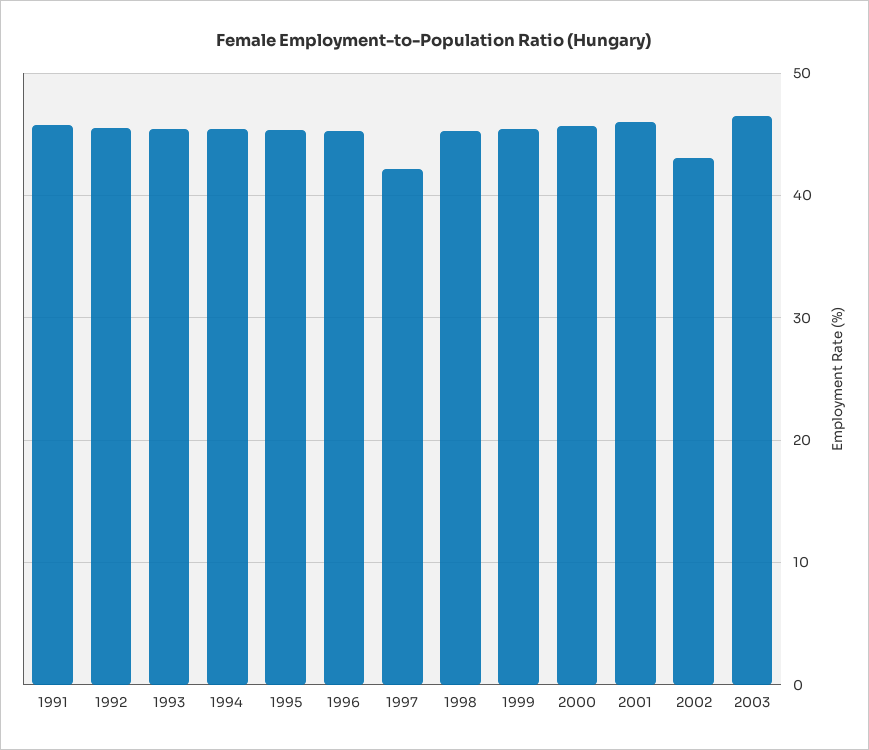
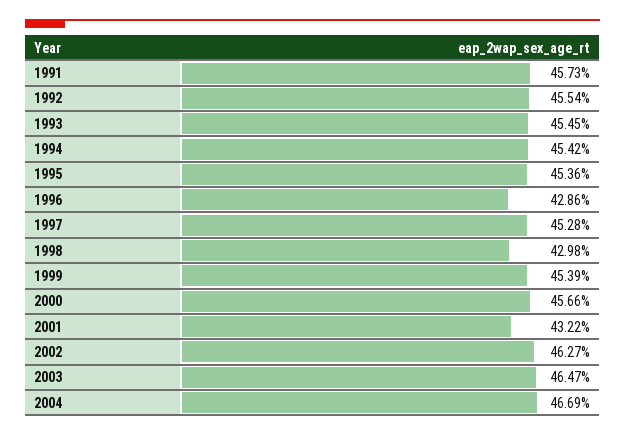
1996: 45 -> 42.86
1997: 42 -> 45.28
1998: 45 -> 42.98
2001: 46 -> 43.22
2002: 43 -> 46.27
2004: none -> 46.69

